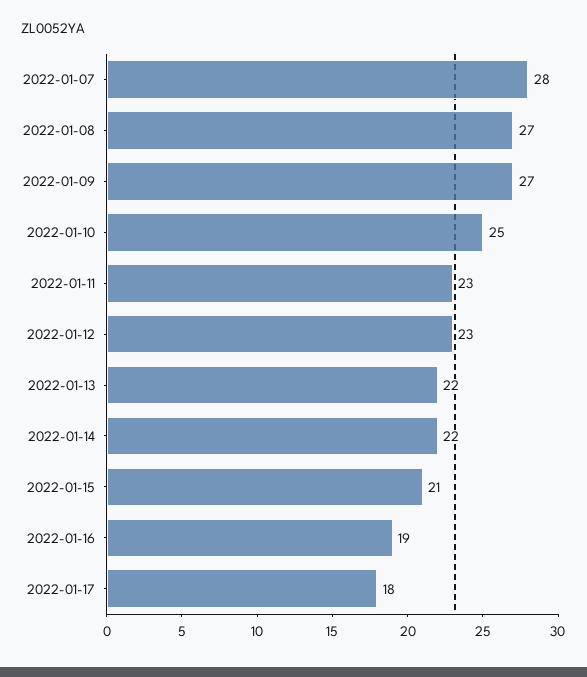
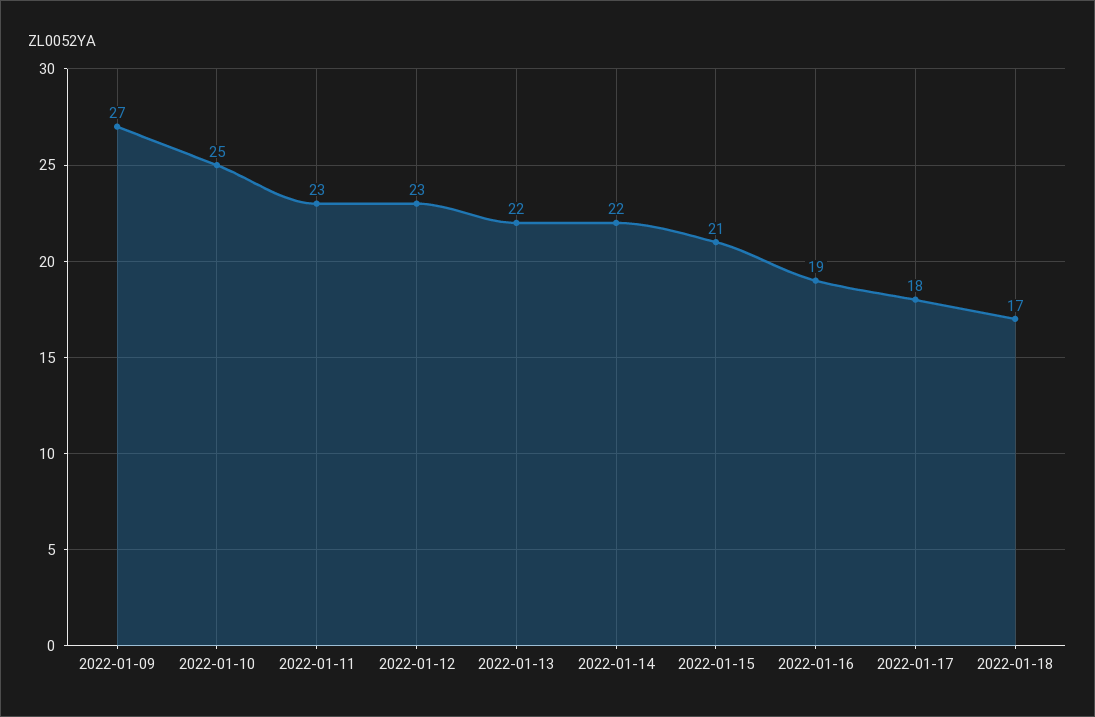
2022-01-07: 28 -> none
2022-01-08: 27 -> none
2022-01-18: none -> 17

